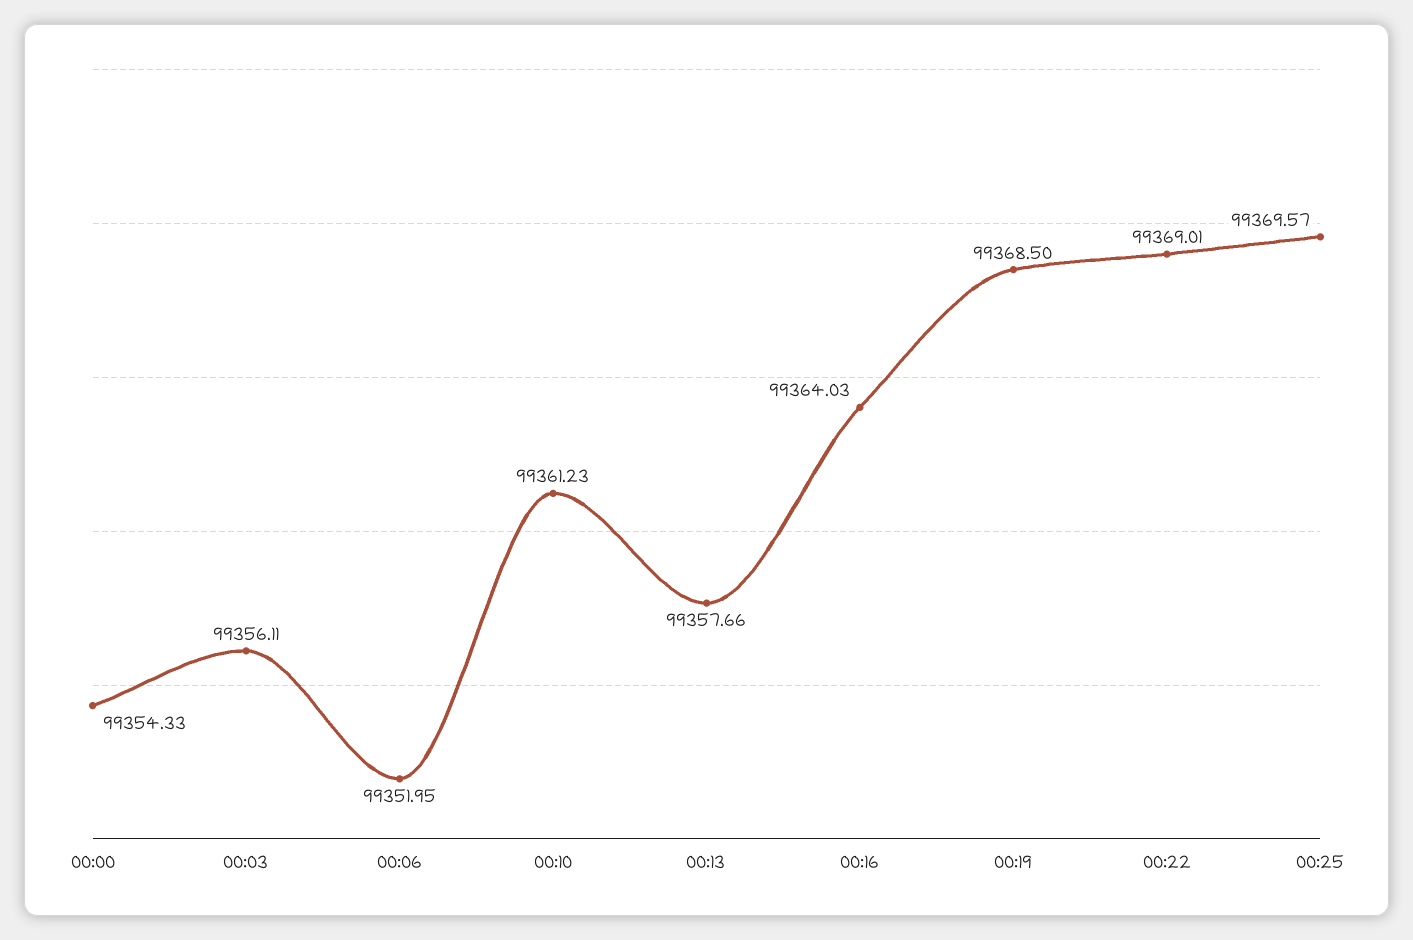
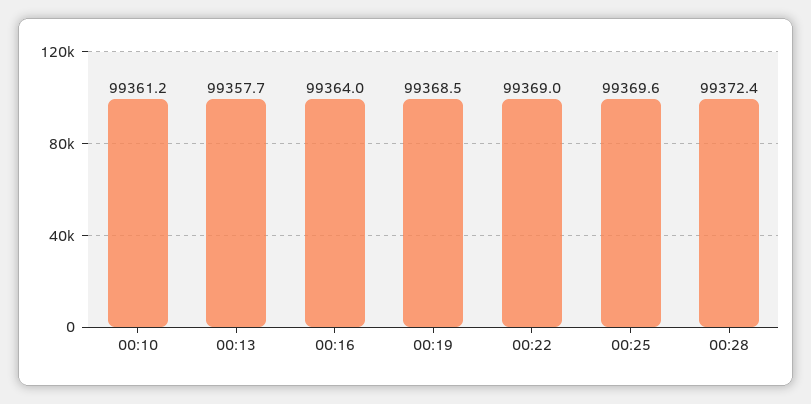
00:00: 99354.33 -> none
00:03: 99356.11 -> none
00:06: 99351.95 -> none
00:28: none -> 99372.4

